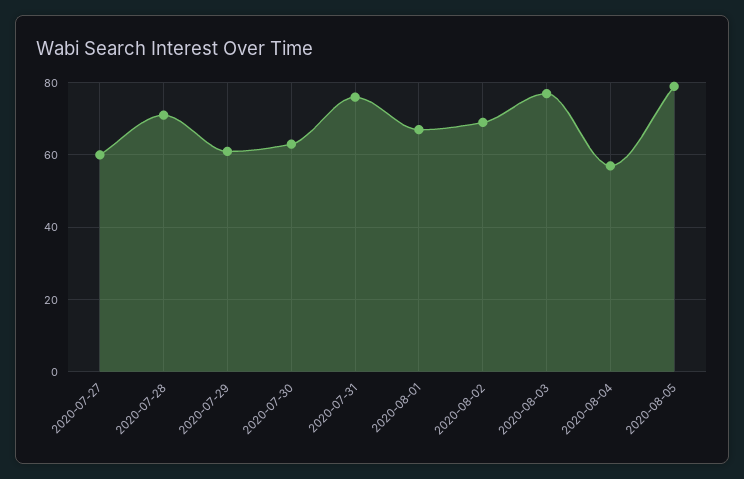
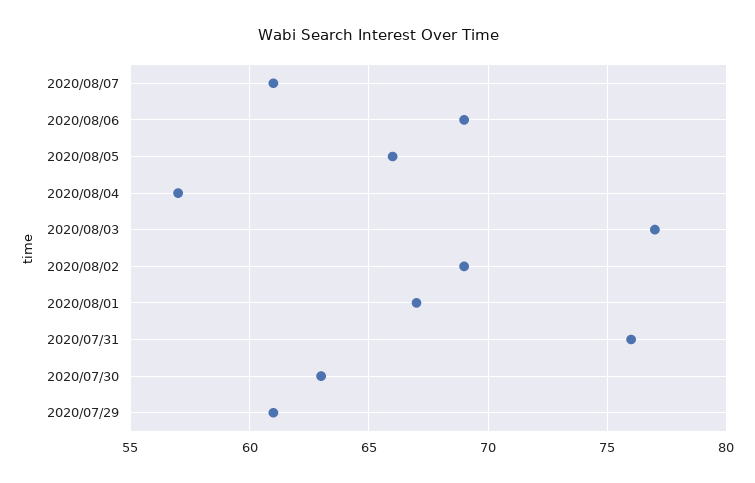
2020-07-27: 60 -> none
2020-07-28: 70 -> none
2020-08-05: 80 -> 66
2020/08/07: none -> 61
2020/08/06: none -> 69

